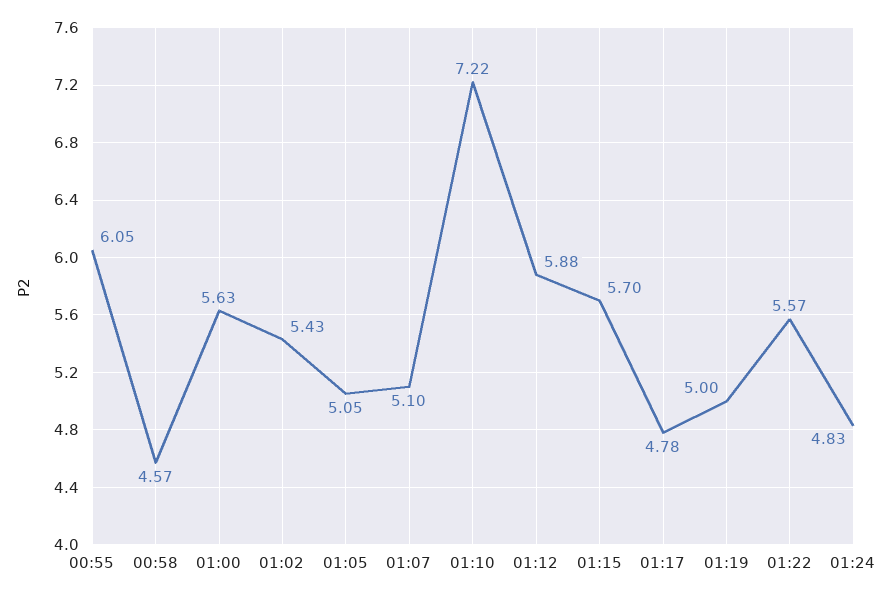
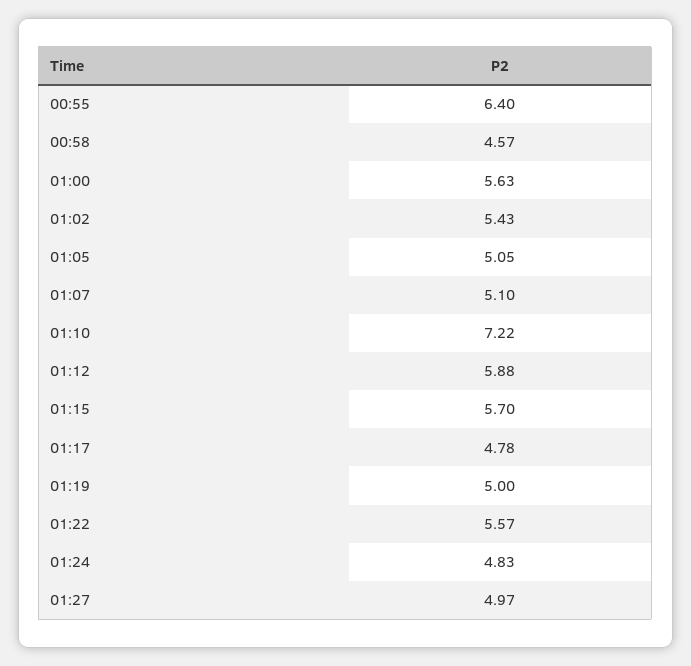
00:55: 6.05 -> 6.4
01:27: none -> 4.97

